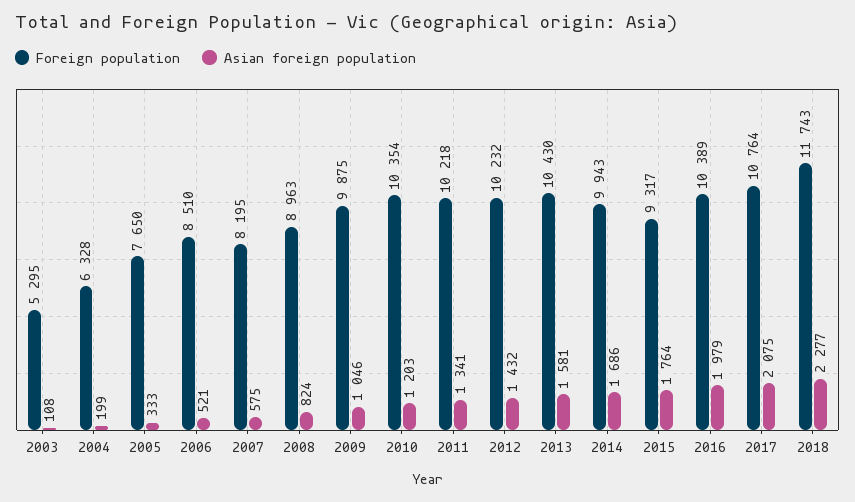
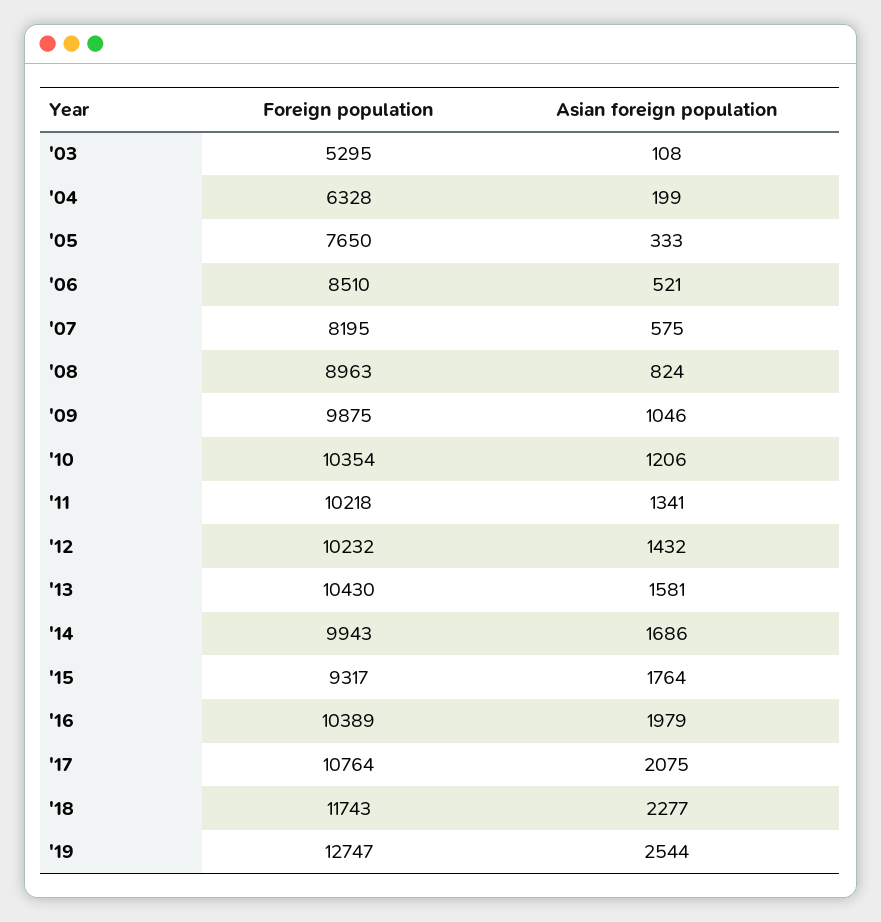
Asian foreign population, 2010: 1203 -> 1206
Foreign population, '19: none -> 12747
Asian foreign population, '19: none -> 2544

